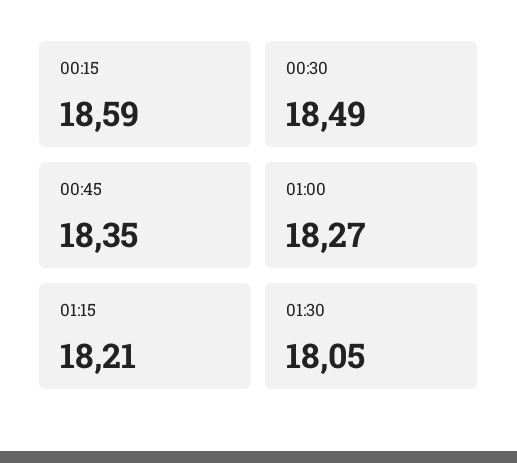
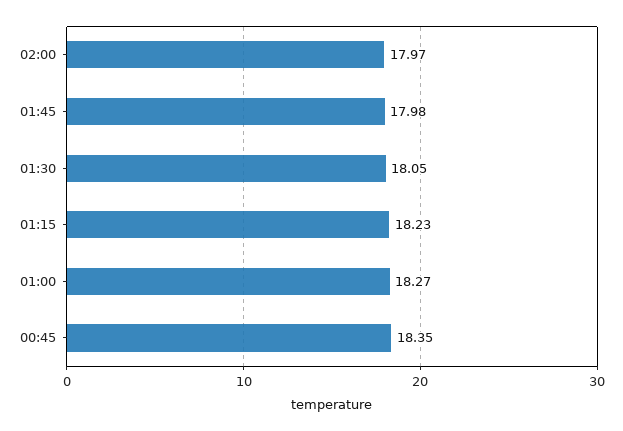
00:15: 18.59 -> none
00:30: 18.49 -> none
01:15: 18.21 -> 18.23
02:00: none -> 17.97
01:45: none -> 17.98

